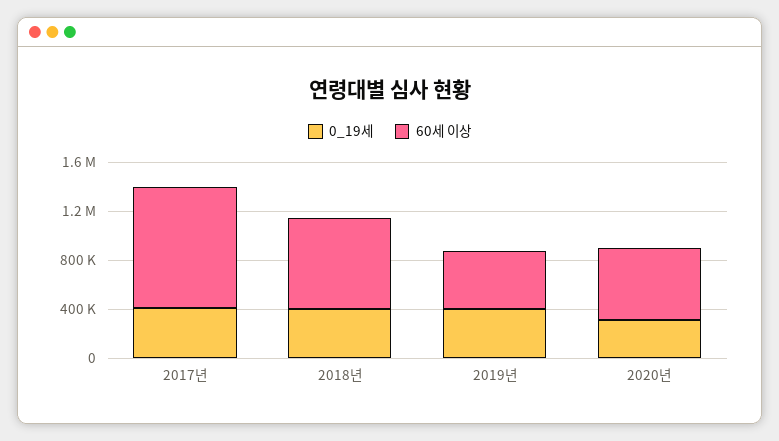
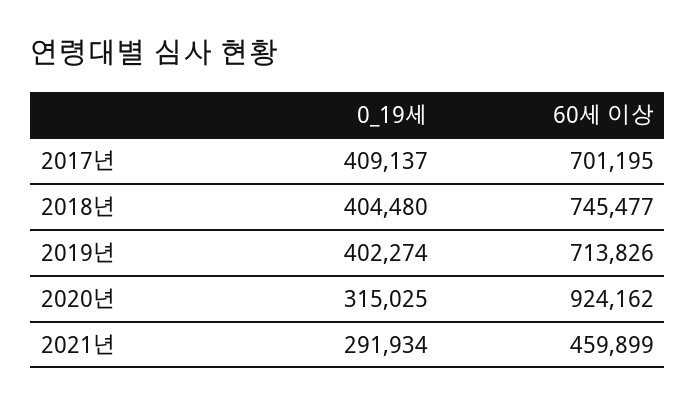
60세 이상, 2017년: 1000000 -> 701195
60세 이상, 2019년: 500000 -> 713826
60세 이상, 2020년: 600000 -> 924162
0_19세, 2021년: none -> 291934
60세 이상, 2021년: none -> 459899

